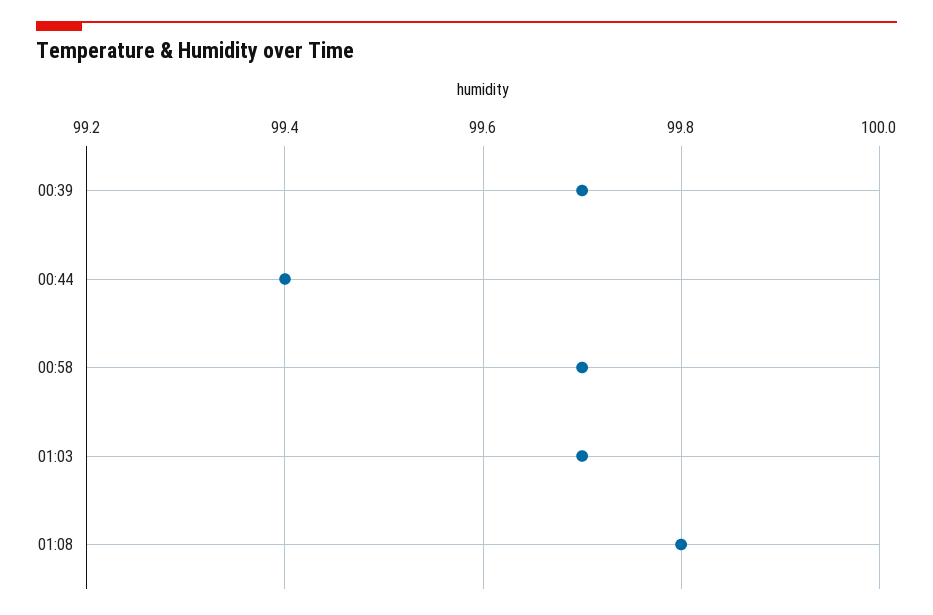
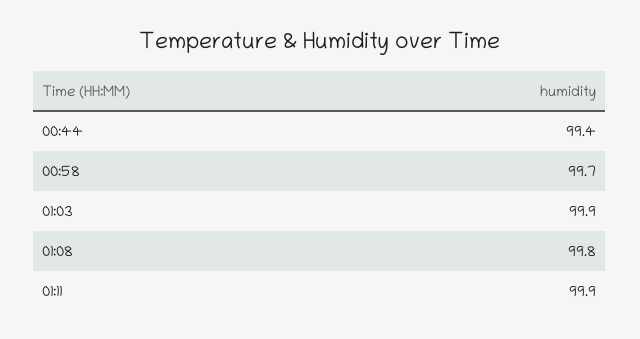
00:39: 99.7 -> none
01:03: 99.7 -> 99.9
01:11: none -> 99.9

